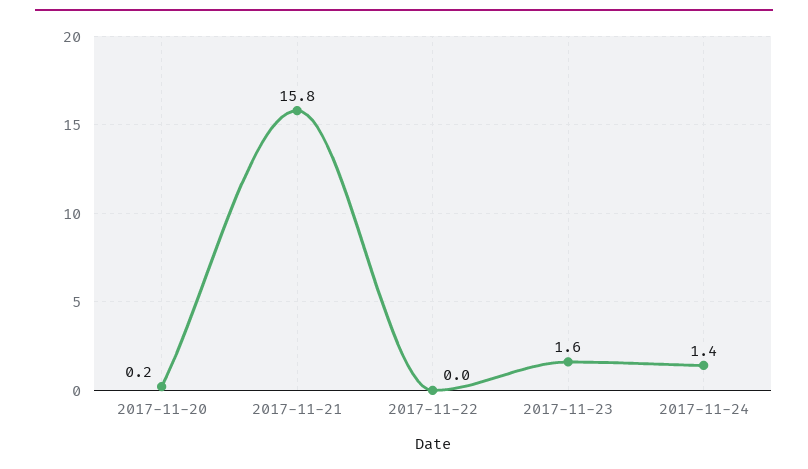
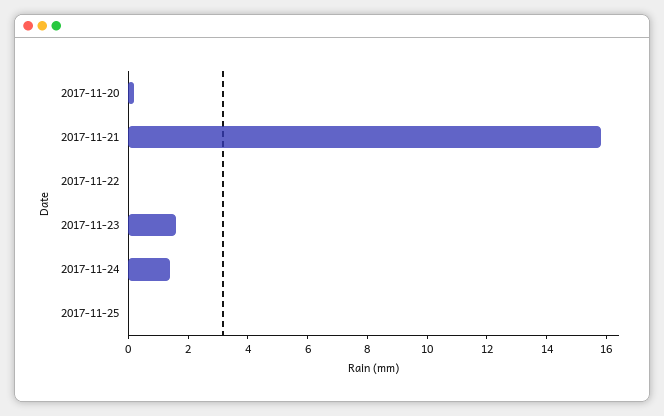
2017-11-25: none -> 0

